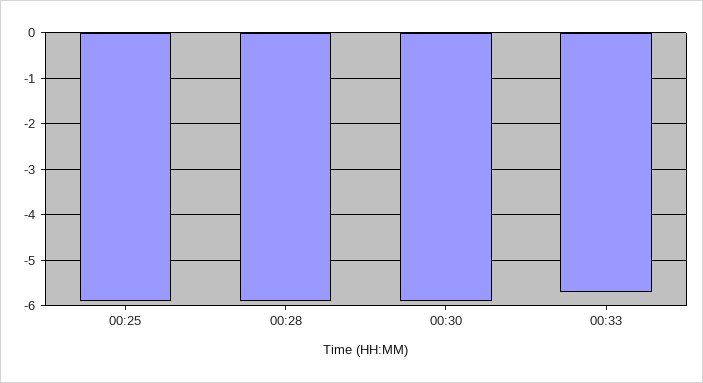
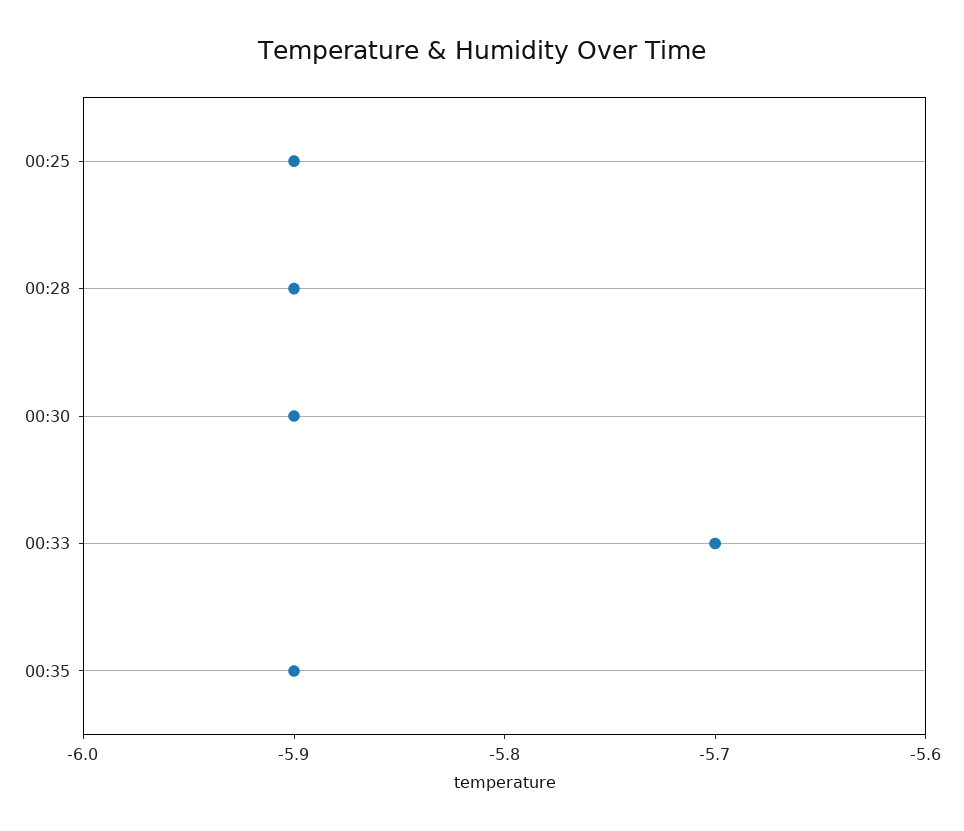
00:35: none -> -5.9

